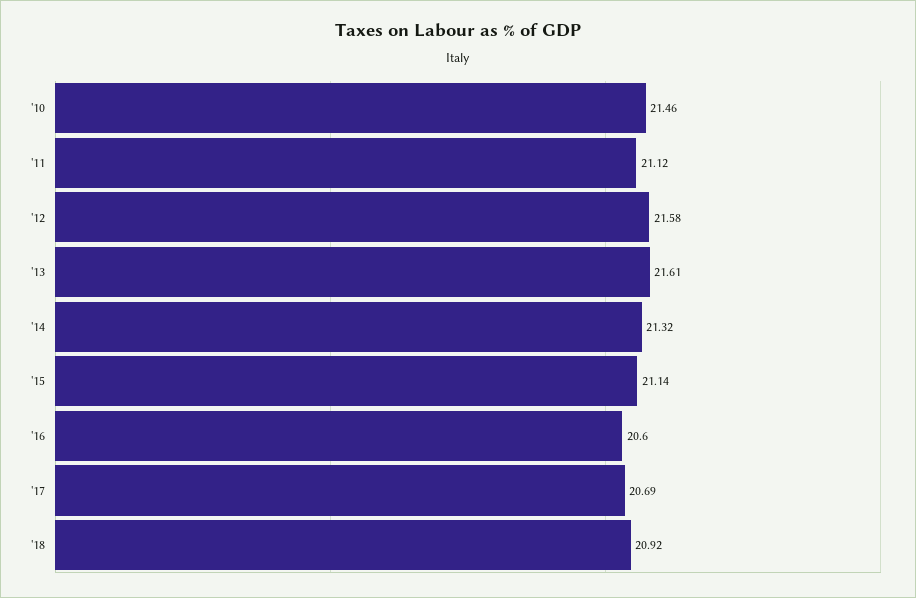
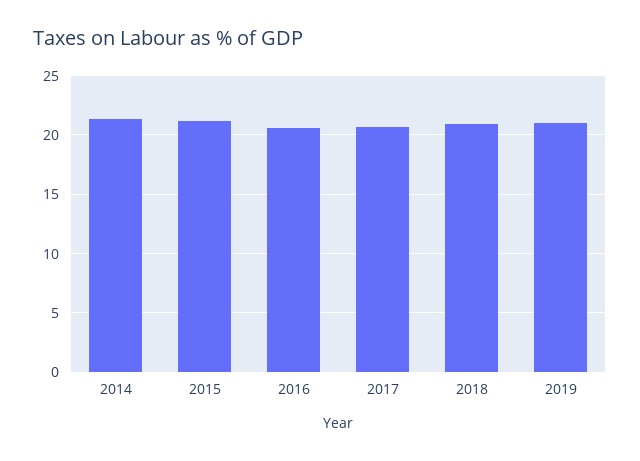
'10: 21.46 -> none
'11: 21.12 -> none
'12: 21.58 -> none
'13: 21.61 -> none
2019: none -> 21

